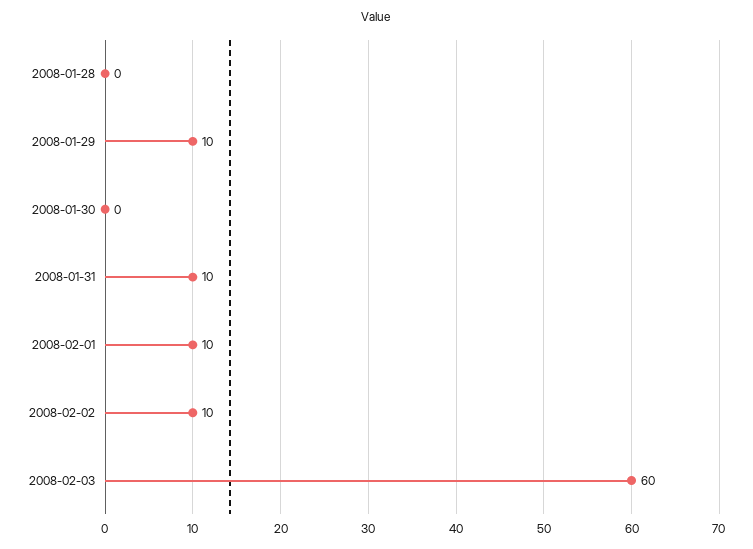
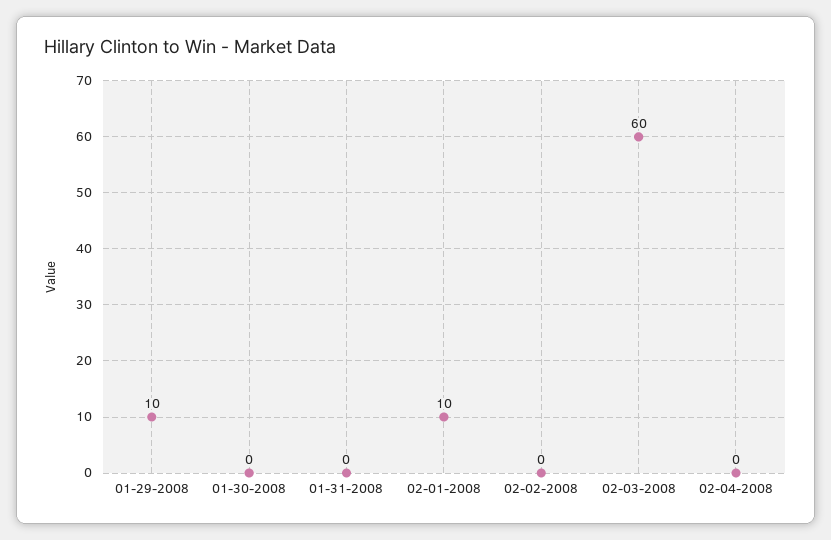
2008-01-28: 0 -> none
2008-01-31: 10 -> 0
2008-02-02: 10 -> 0
02-04-2008: none -> 0

